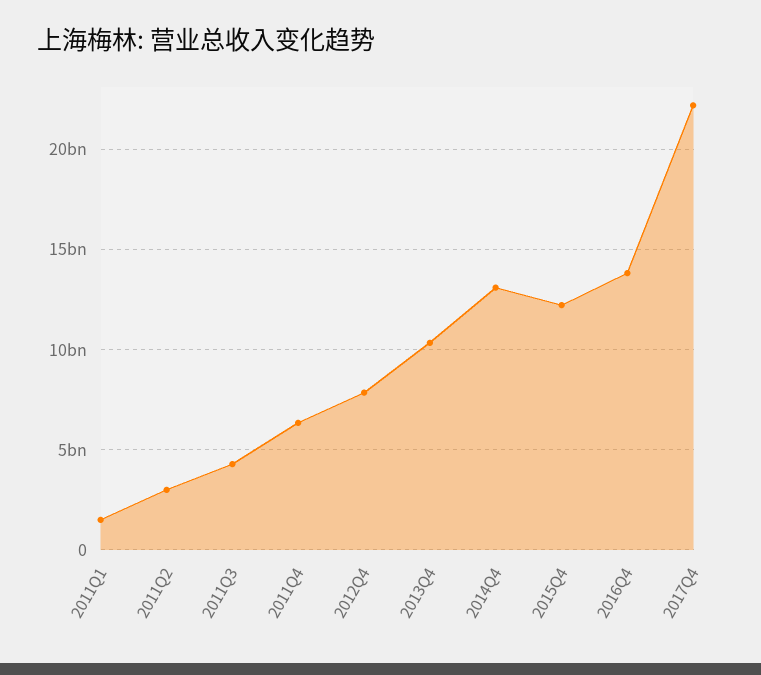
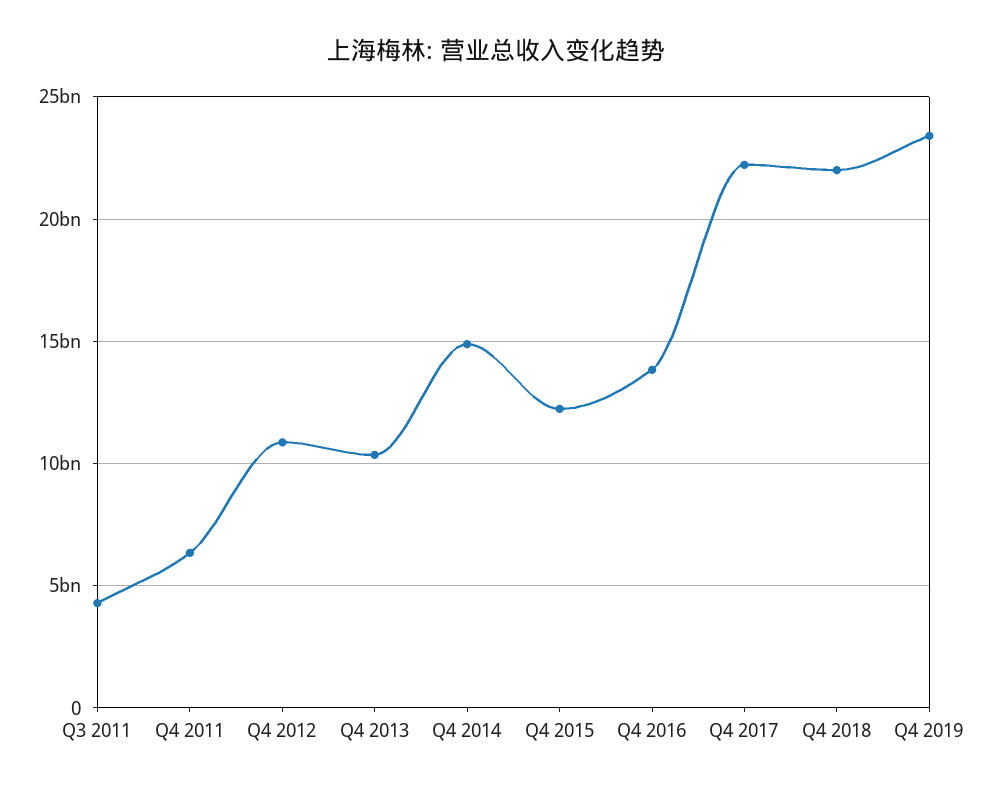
2011Q1: 1500000000 -> none
2011Q2: 3000000000 -> none
2012Q4: 8000000000 -> 11000000000
2014Q4: 13000000000 -> 15000000000
Q4 2018: none -> 22000000000
Q4 2019: none -> 23500000000

